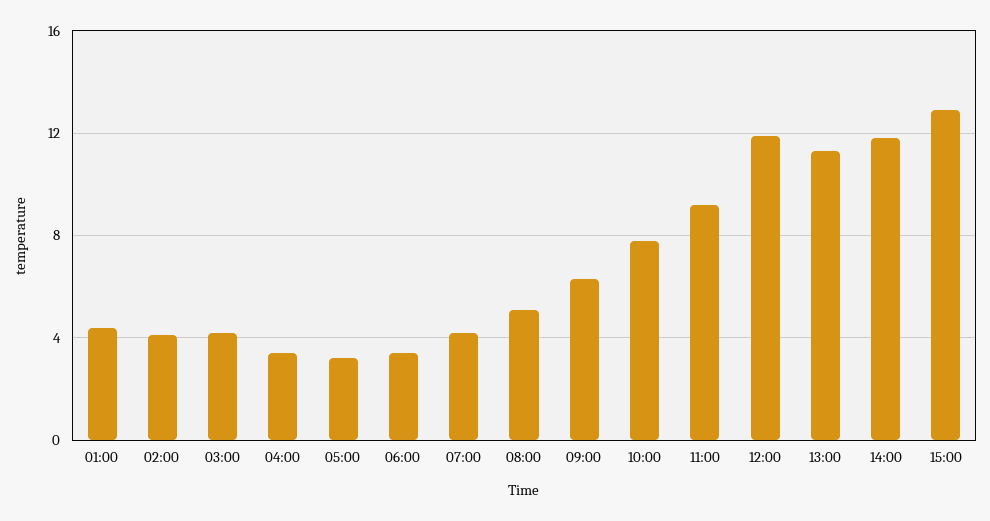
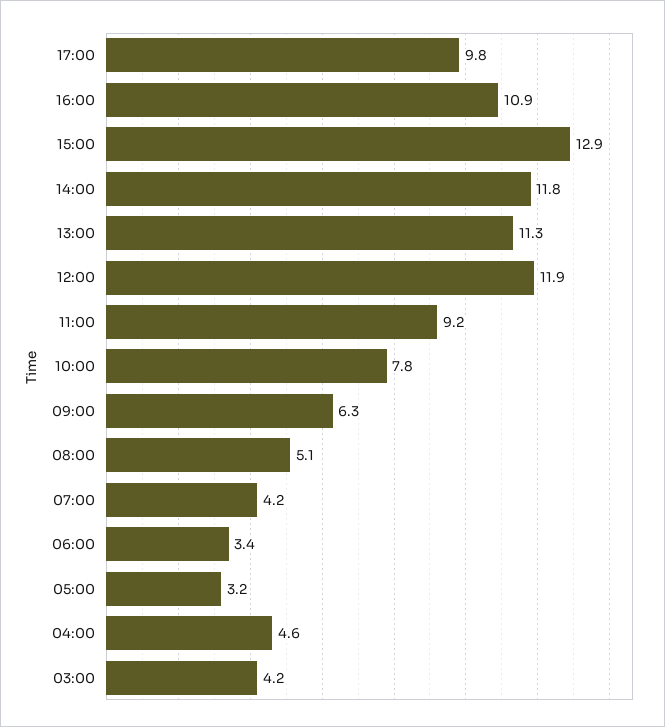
01:00: 4.5 -> none
02:00: 4 -> none
04:00: 3.5 -> 4.6
17:00: none -> 9.8
16:00: none -> 10.9

